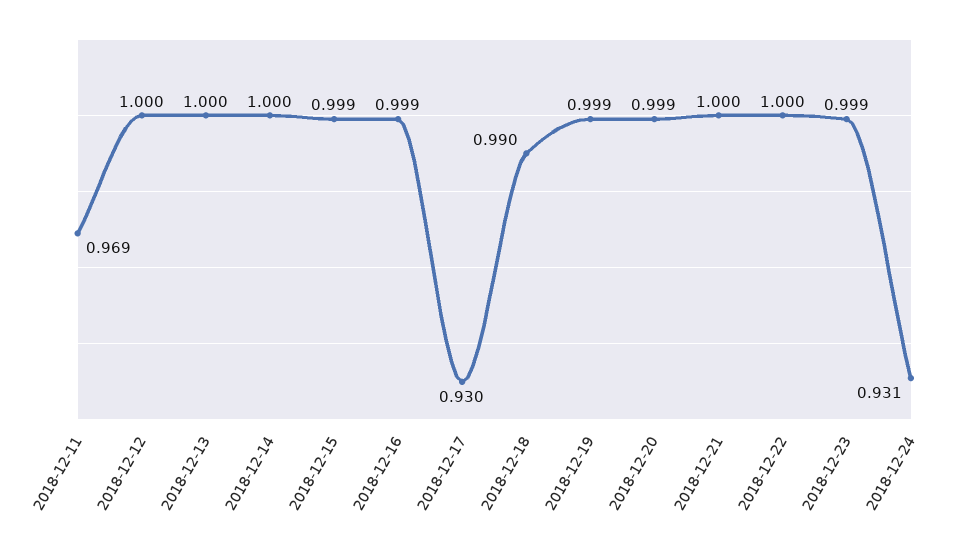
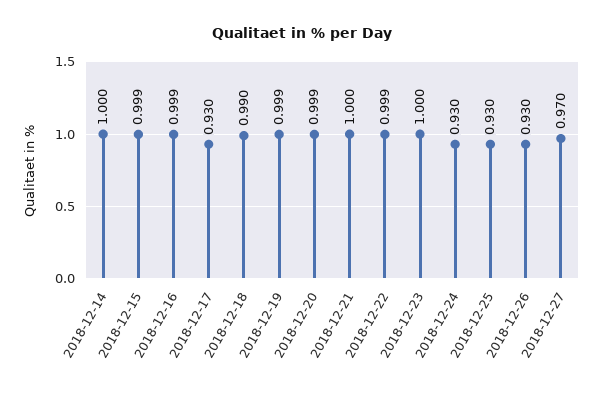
2018-12-11: 0.969 -> none
2018-12-12: 1 -> none
2018-12-13: 1 -> none
2018-12-22: 1 -> 0.999
2018-12-23: 0.999 -> 1
2018-12-24: 0.931 -> 0.93
2018-12-25: none -> 0.93
2018-12-26: none -> 0.93
2018-12-27: none -> 0.97

